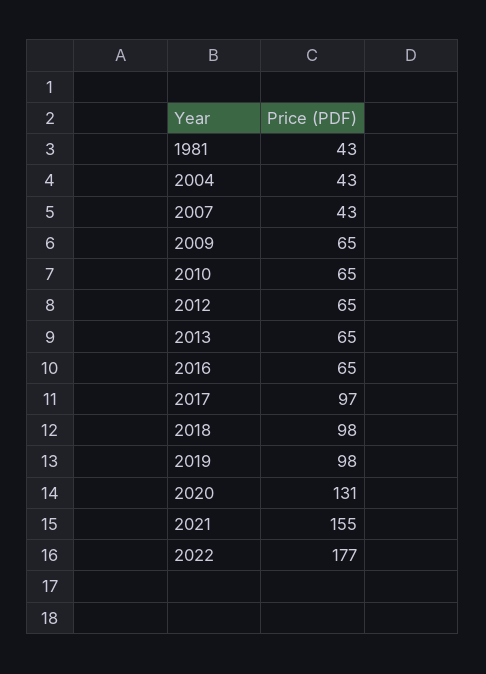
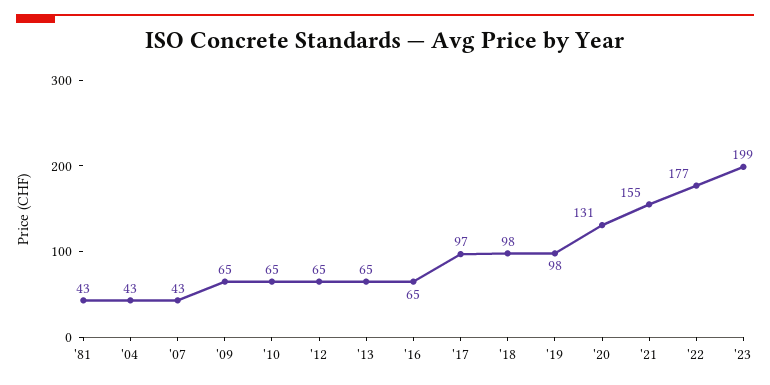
'23: none -> 199

